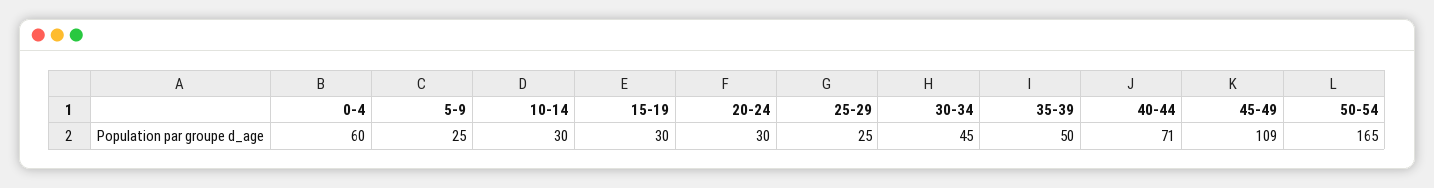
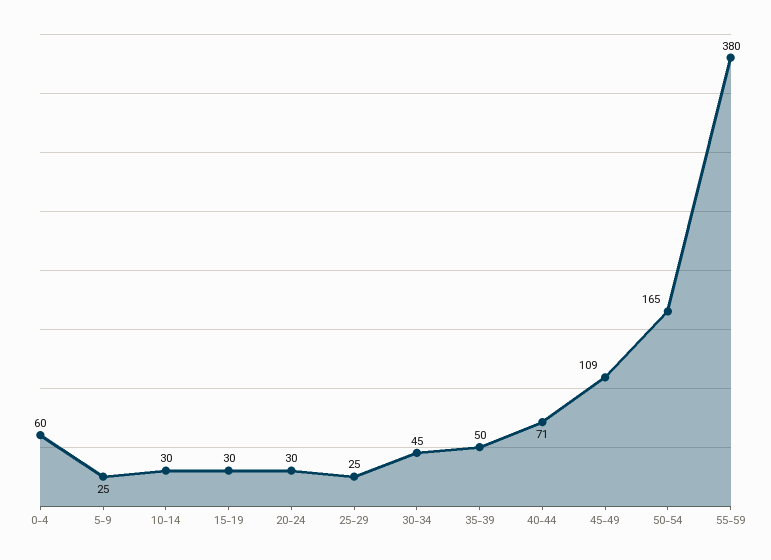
55-59: none -> 380

